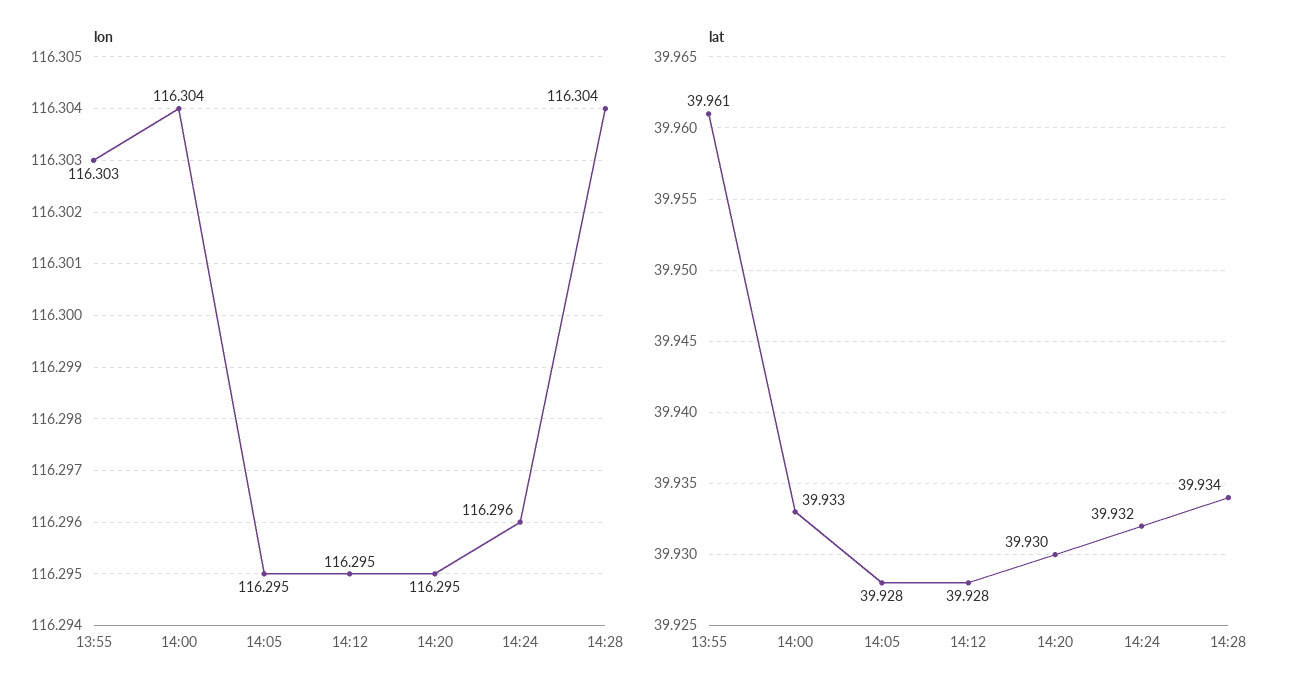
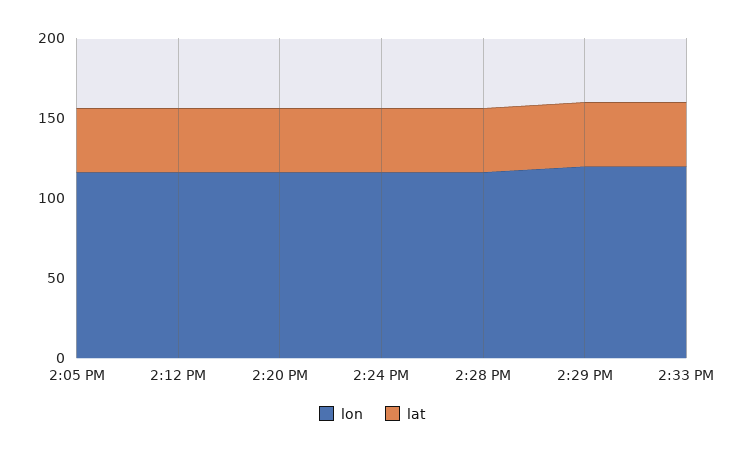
lon, 13:55: 116.303 -> none
lon, 14:00: 116.304 -> none
lat, 13:55: 39.961 -> none
lat, 14:00: 39.933 -> none
lon, 2:29 PM: none -> 120
lat, 2:29 PM: none -> 40
lon, 2:33 PM: none -> 120
lat, 2:33 PM: none -> 40

